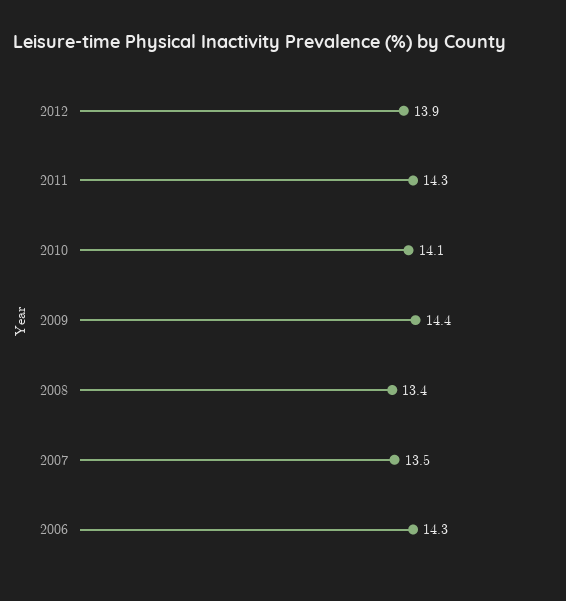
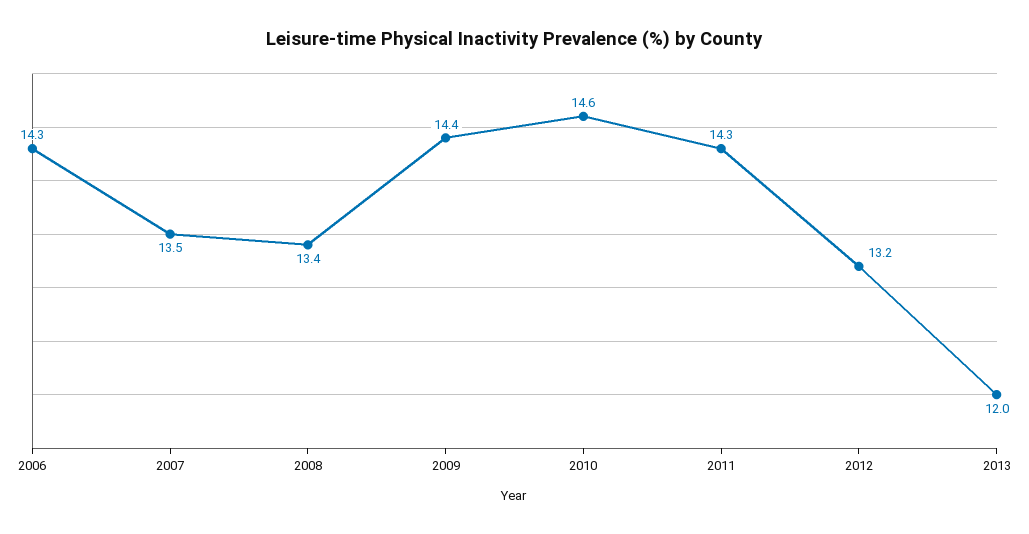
2012: 13.9 -> 13.2
2010: 14.1 -> 14.6
2013: none -> 12

